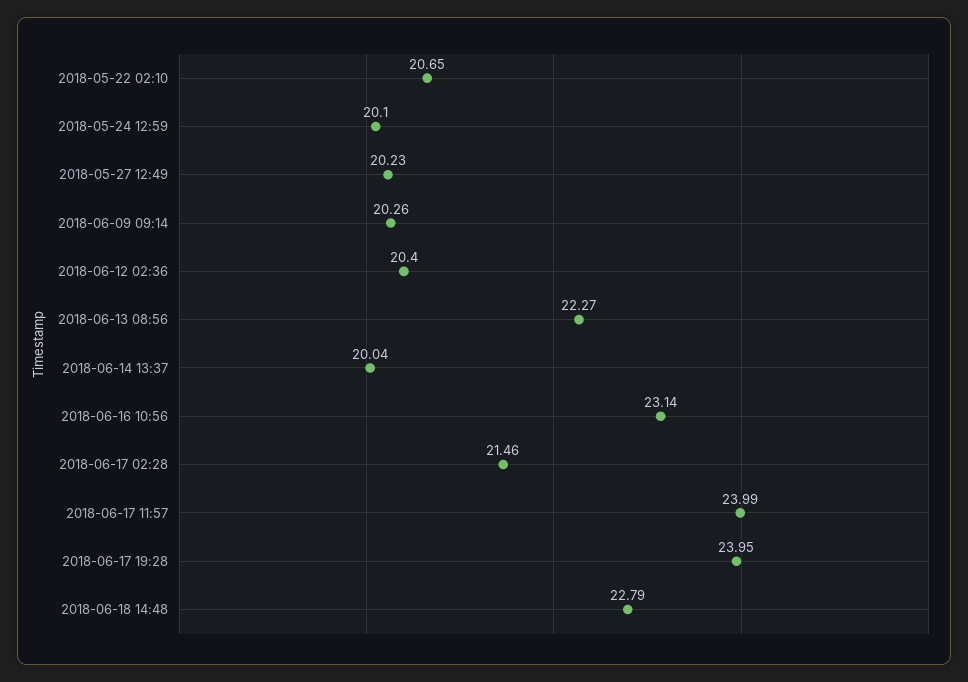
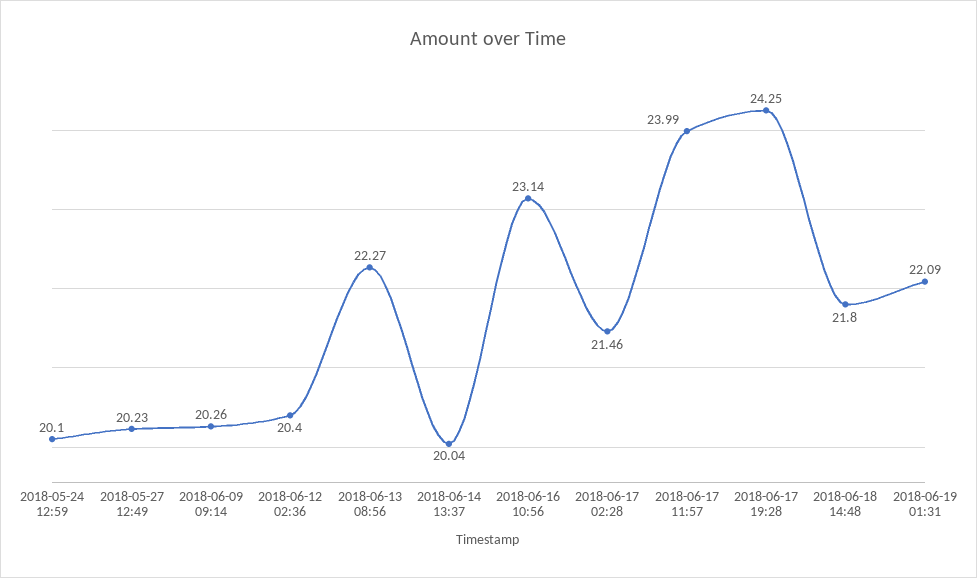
2018-05-22 02:10: 20.65 -> none
2018-06-17 19:28: 23.95 -> 24.25
2018-06-18 14:48: 22.79 -> 21.8
2018-06-19 01:31: none -> 22.09

